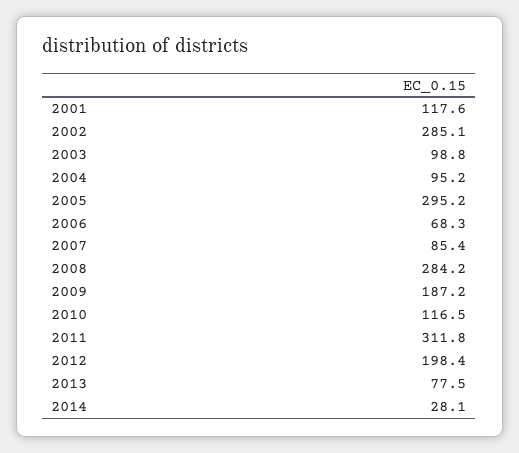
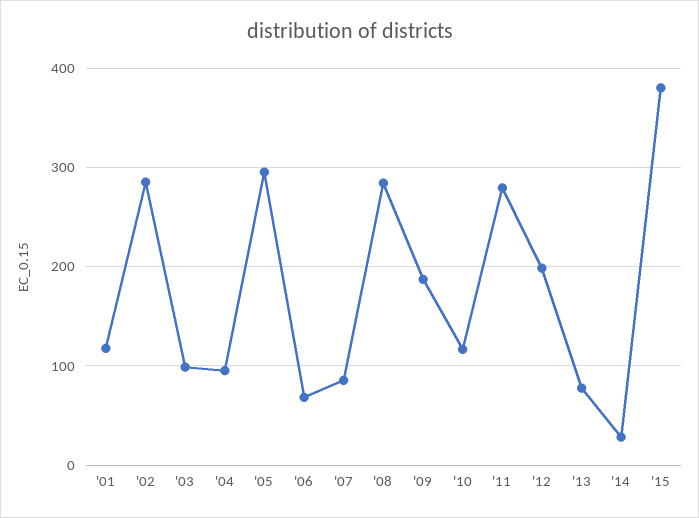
2011: 311.8 -> 280
'15: none -> 380

